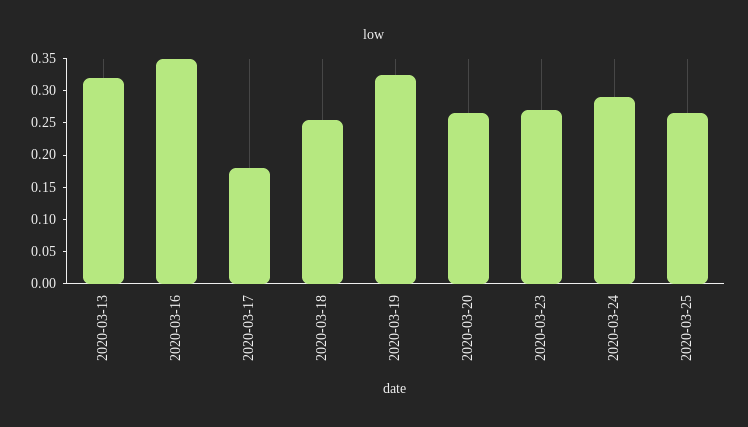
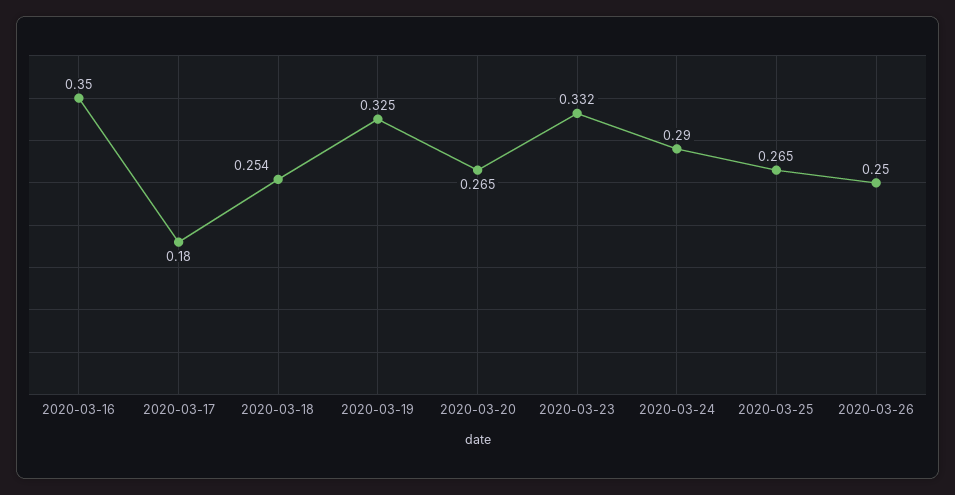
2020-03-13: 0.325 -> none
2020-03-23: 0.275 -> 0.332
2020-03-26: none -> 0.25

